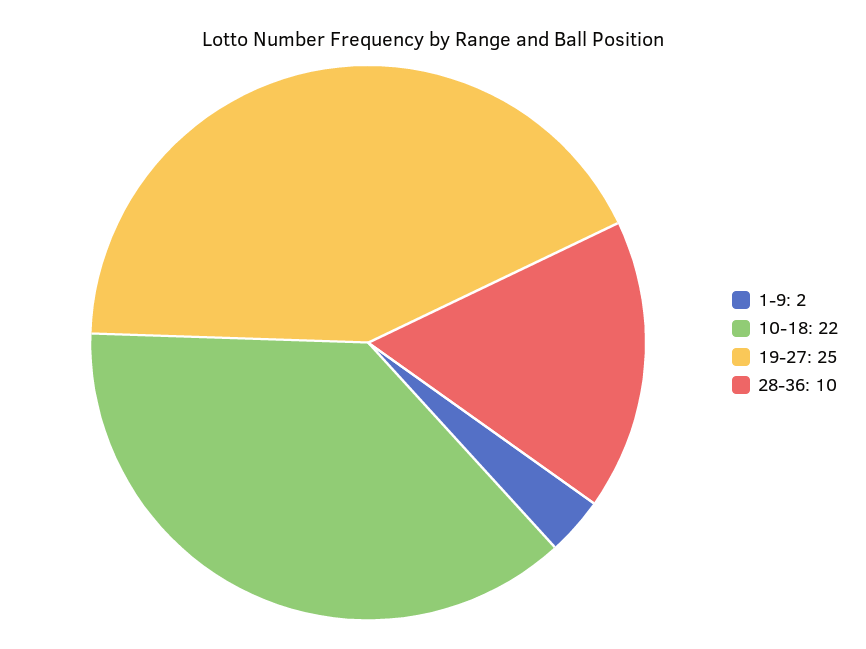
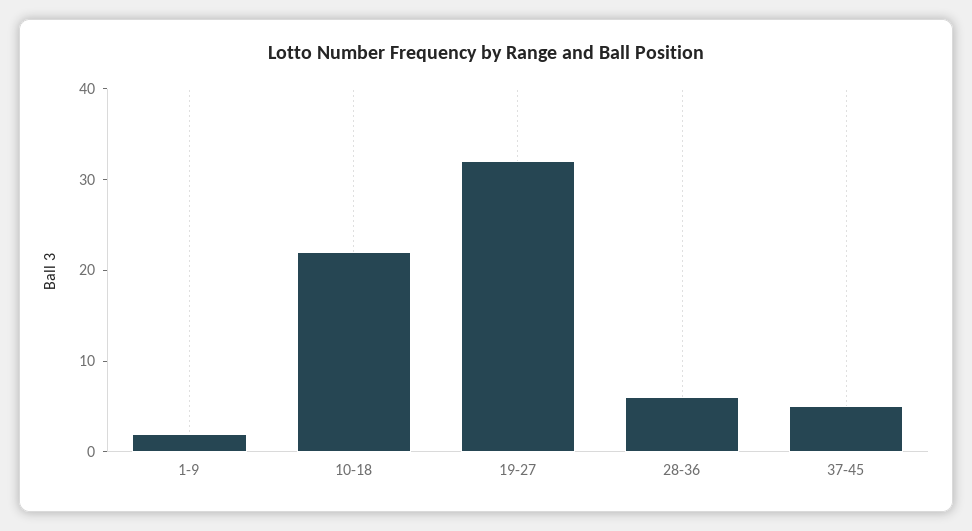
19-27: 25 -> 32
28-36: 10 -> 6
37-45: none -> 5

